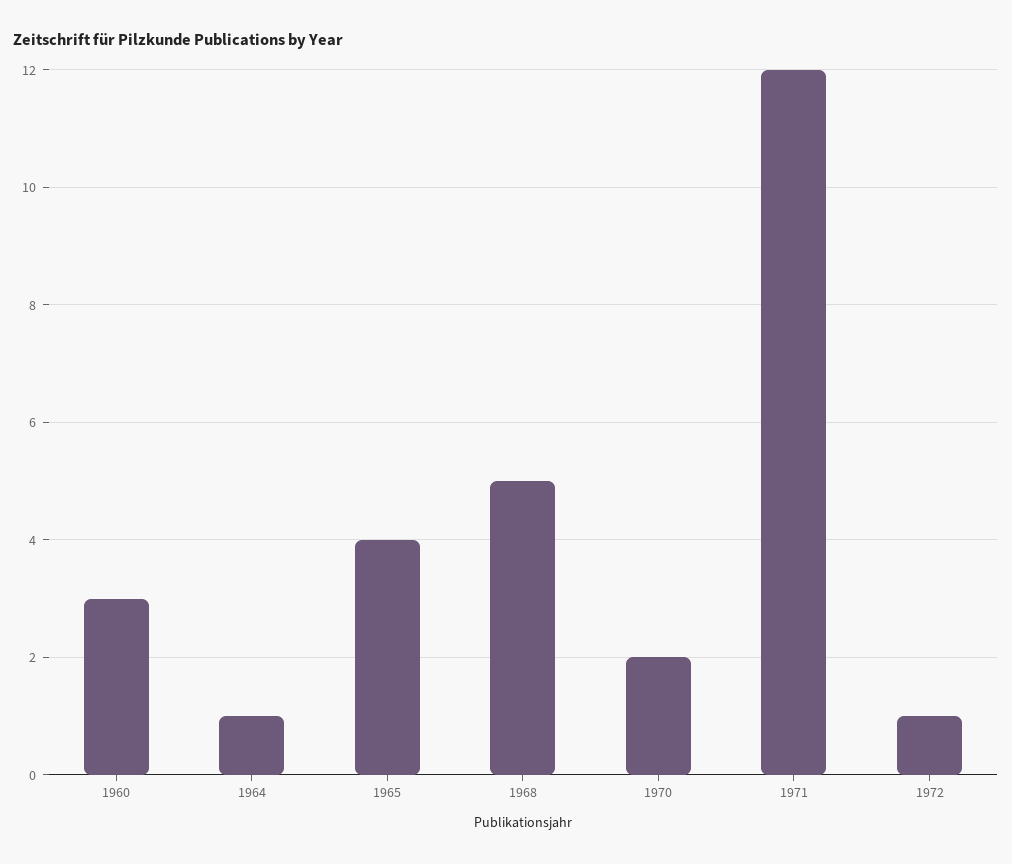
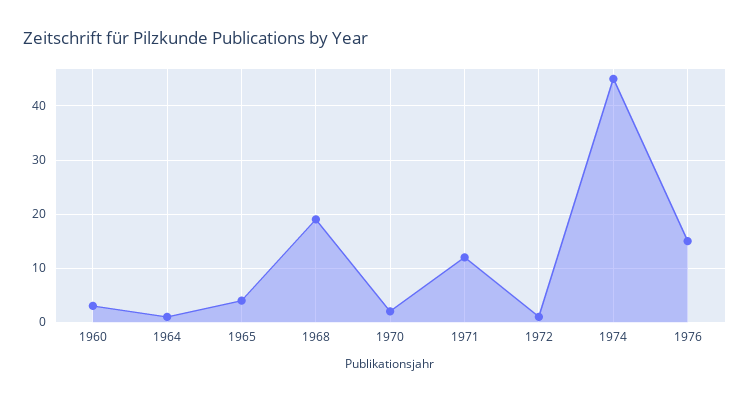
1968: 5 -> 20
1974: none -> 45
1976: none -> 15

